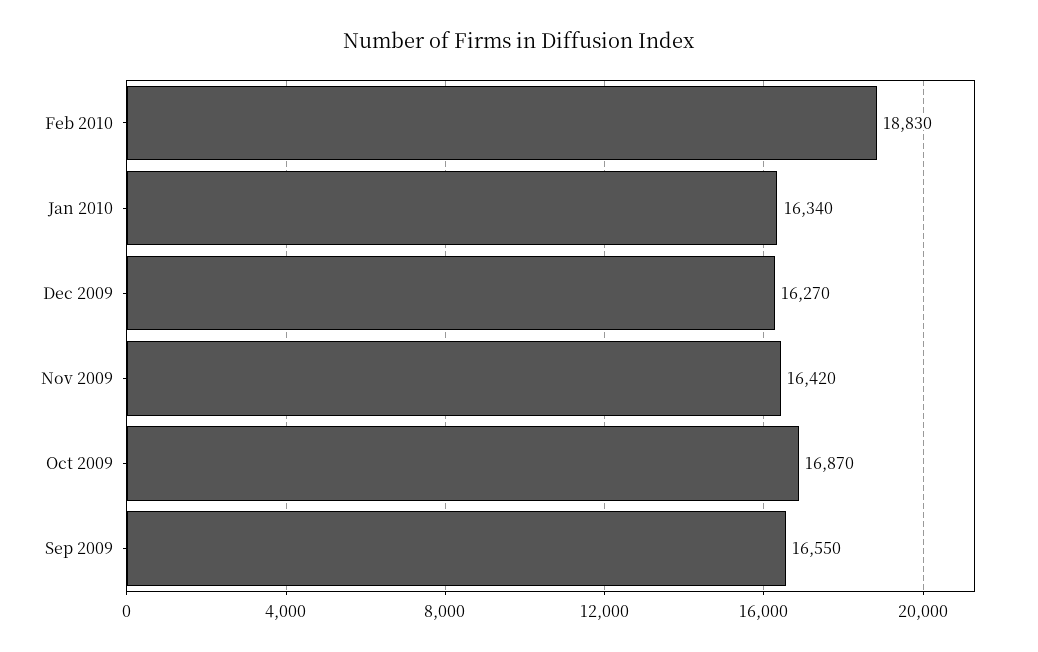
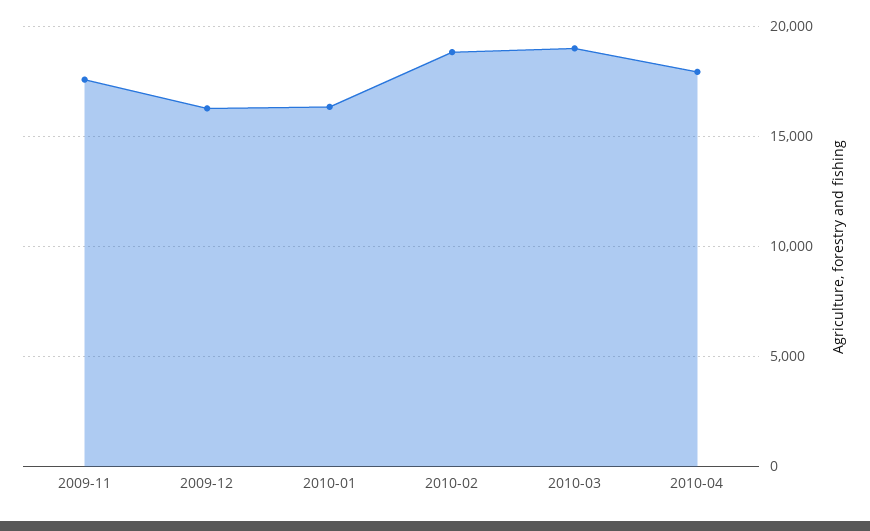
Nov 2009: 16420 -> 17500
Oct 2009: 16870 -> none
Sep 2009: 16550 -> none
2010-03: none -> 19000
2010-04: none -> 18000

